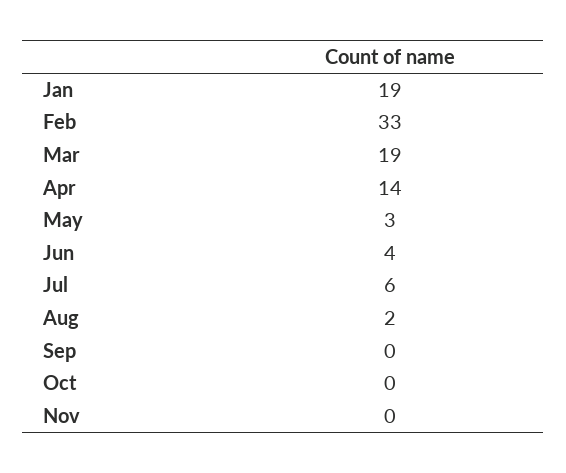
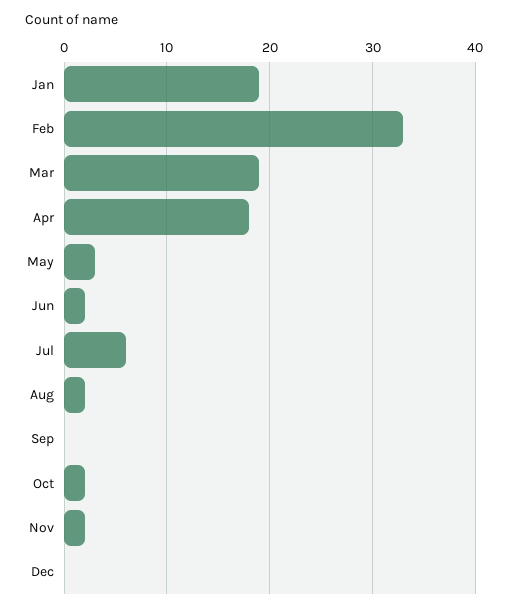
Apr: 14 -> 18
Jun: 4 -> 2
Oct: 0 -> 2
Nov: 0 -> 2
Dec: none -> 0

